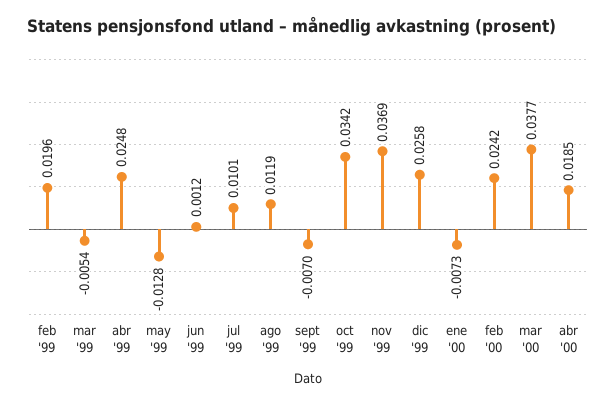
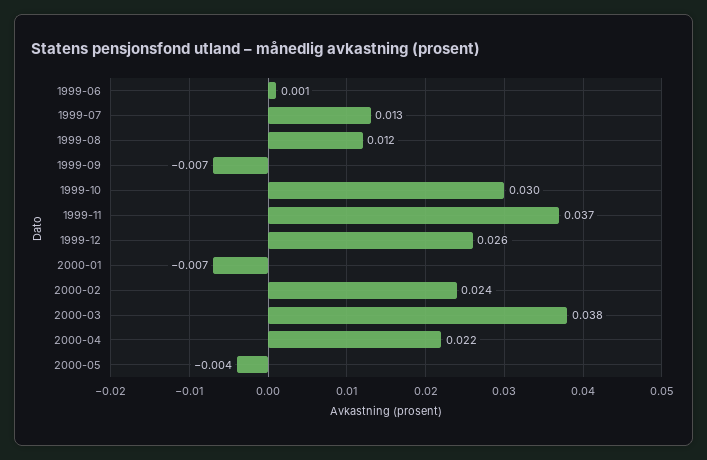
feb '99: 0.0196 -> none
mar '99: -0.0054 -> none
abr '99: 0.0248 -> none
may '99: -0.0128 -> none
jul '99: 0.0101 -> 0.013
oct '99: 0.0342 -> 0.03
abr '00: 0.0185 -> 0.022
2000-05: none -> -0.004

